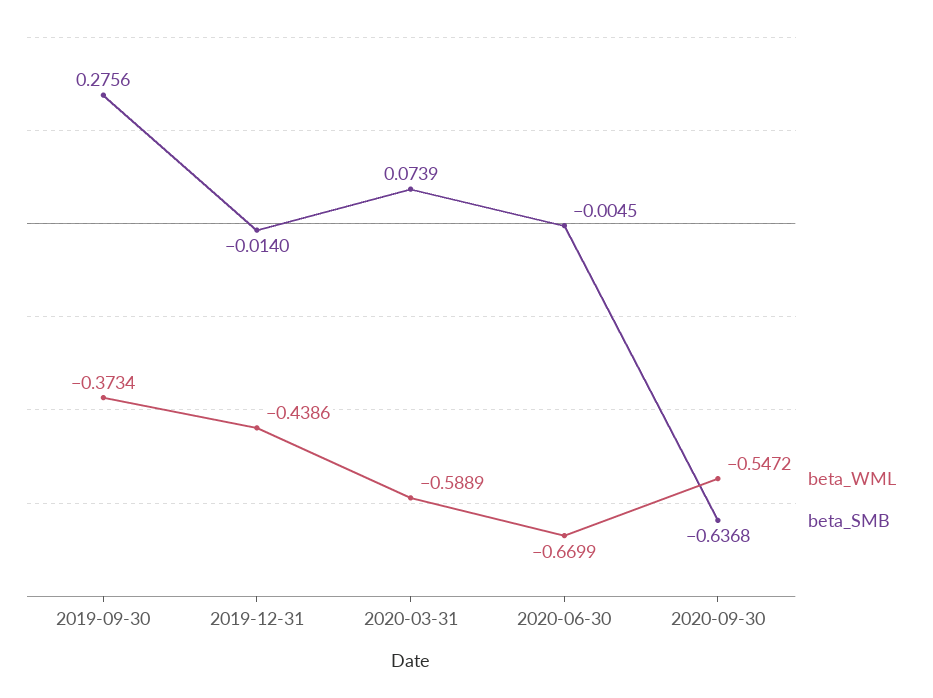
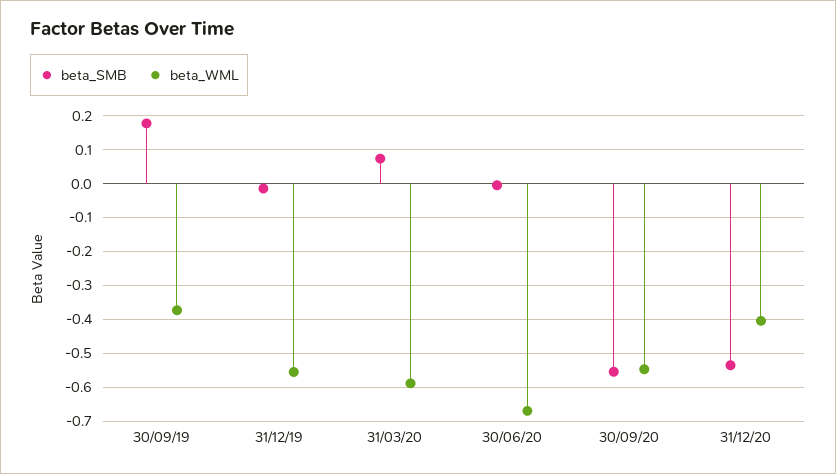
beta_SMB, 2019-09-30: 0.2756 -> 0.18
beta_WML, 2019-12-31: -0.4386 -> -0.56
beta_SMB, 2020-09-30: -0.6368 -> -0.56
beta_SMB, 31/12/20: none -> -0.54
beta_WML, 31/12/20: none -> -0.4

